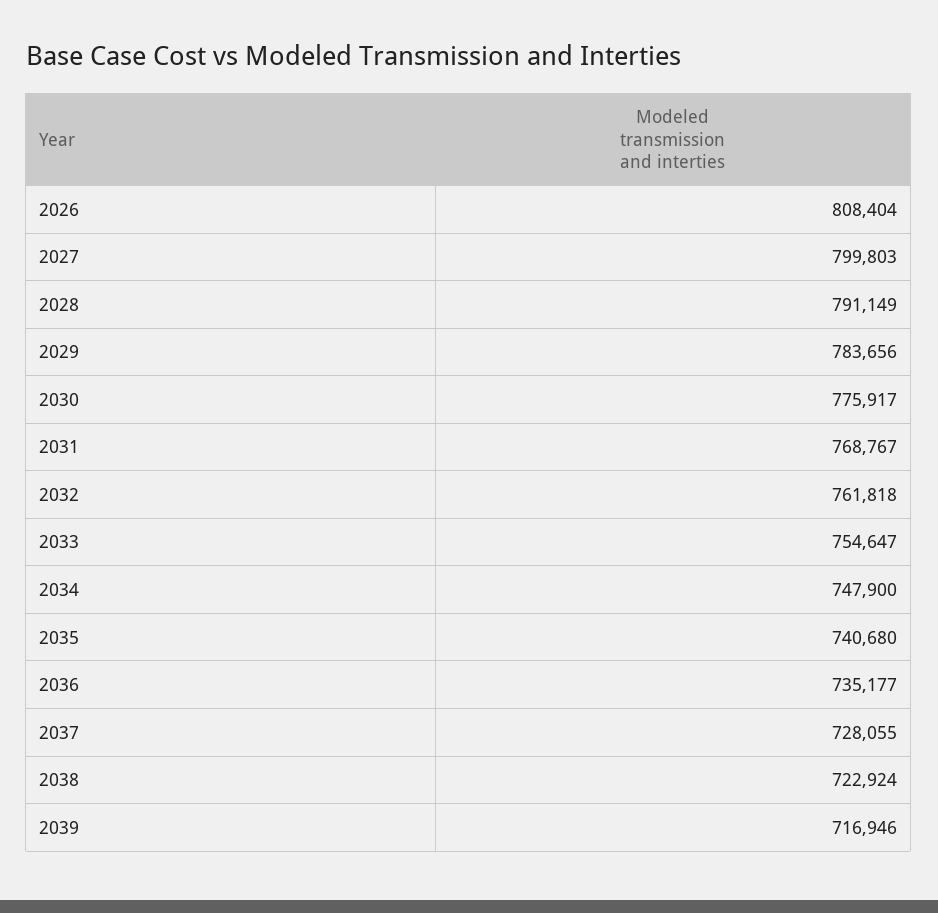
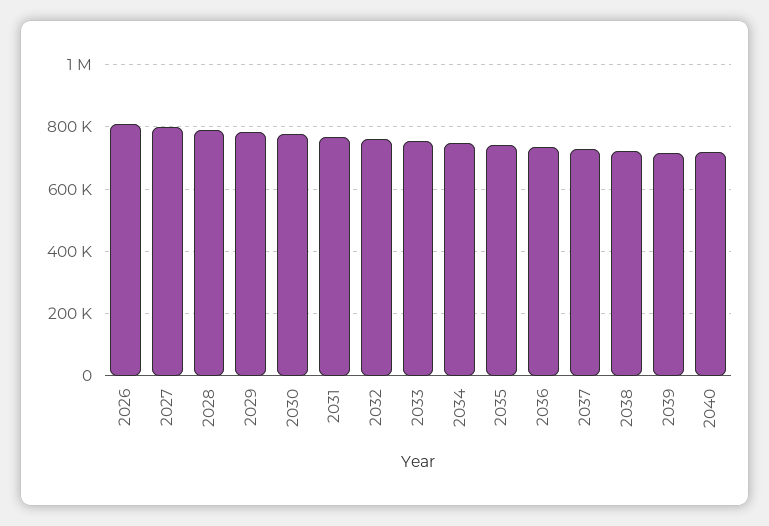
2040: none -> 720000

